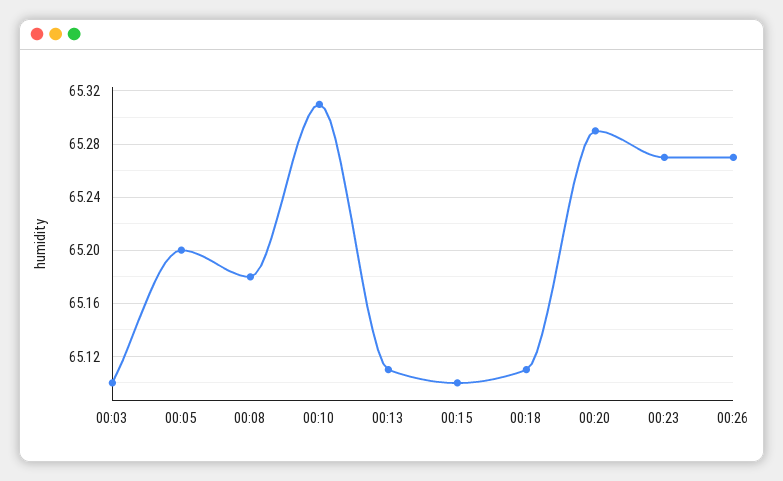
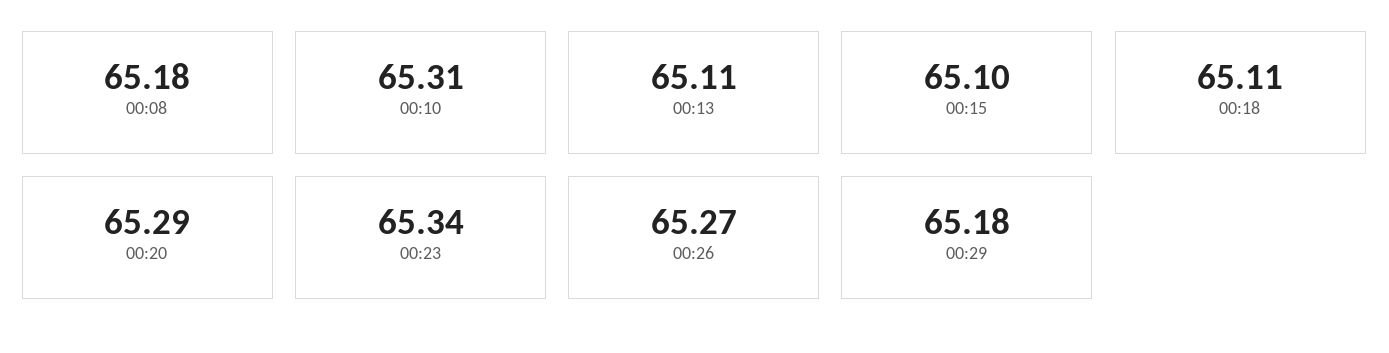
00:03: 65.1 -> none
00:05: 65.2 -> none
00:23: 65.27 -> 65.34
00:29: none -> 65.18

